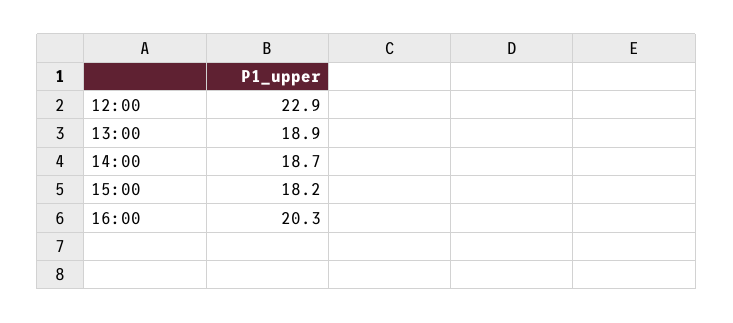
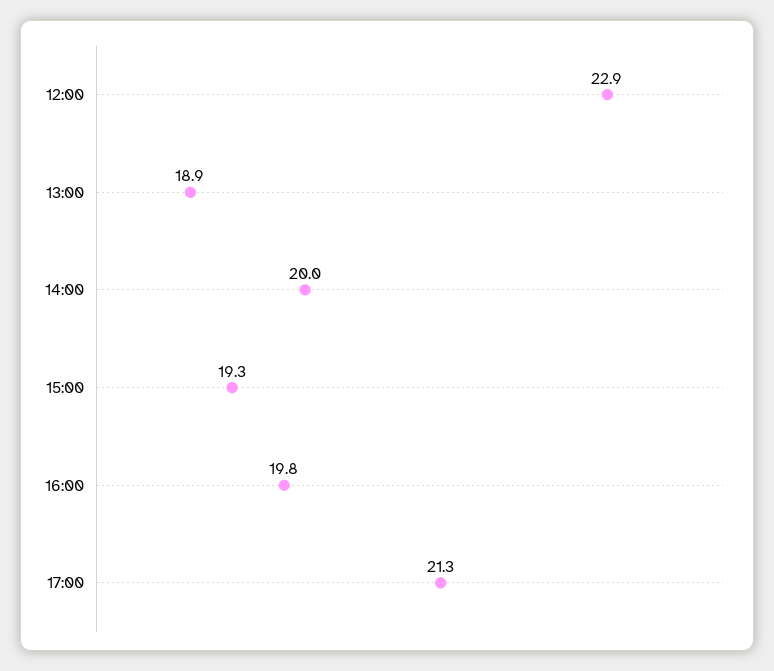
14:00: 18.7 -> 20
15:00: 18.2 -> 19.3
16:00: 20.3 -> 19.8
17:00: none -> 21.3

